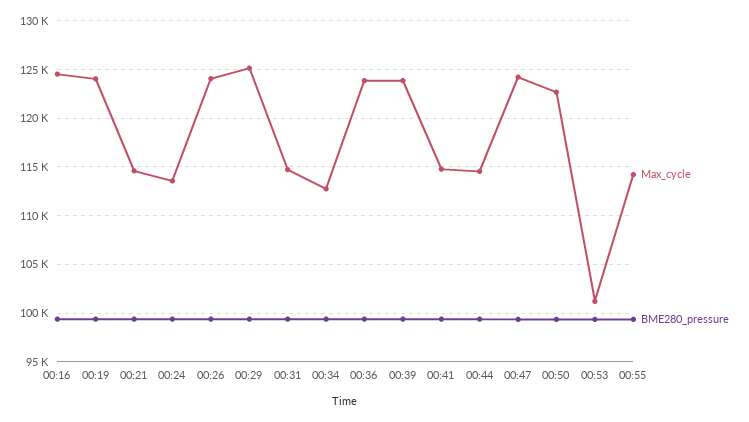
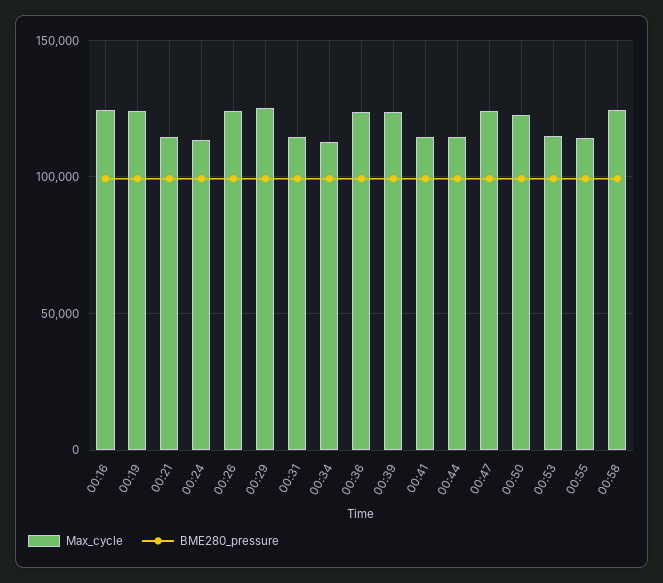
Max_cycle, 00:53: 101000 -> 115000
Max_cycle, 00:58: none -> 125000
BME280_pressure, 00:58: none -> 100000

